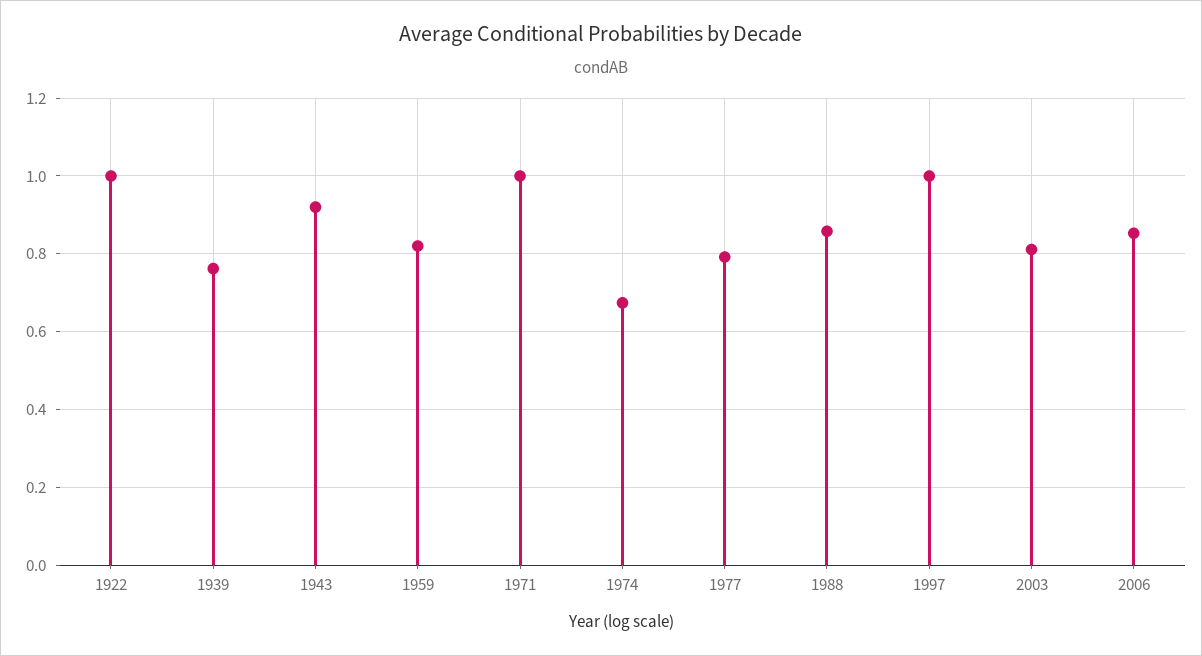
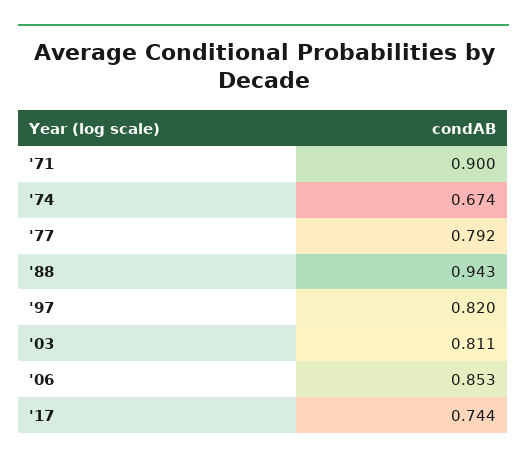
1922: 1 -> none
1939: 0.76 -> none
1943: 0.92 -> none
1959: 0.82 -> none
1971: 1 -> 0.9
1988: 0.86 -> 0.943
1997: 1 -> 0.82
'17: none -> 0.744

